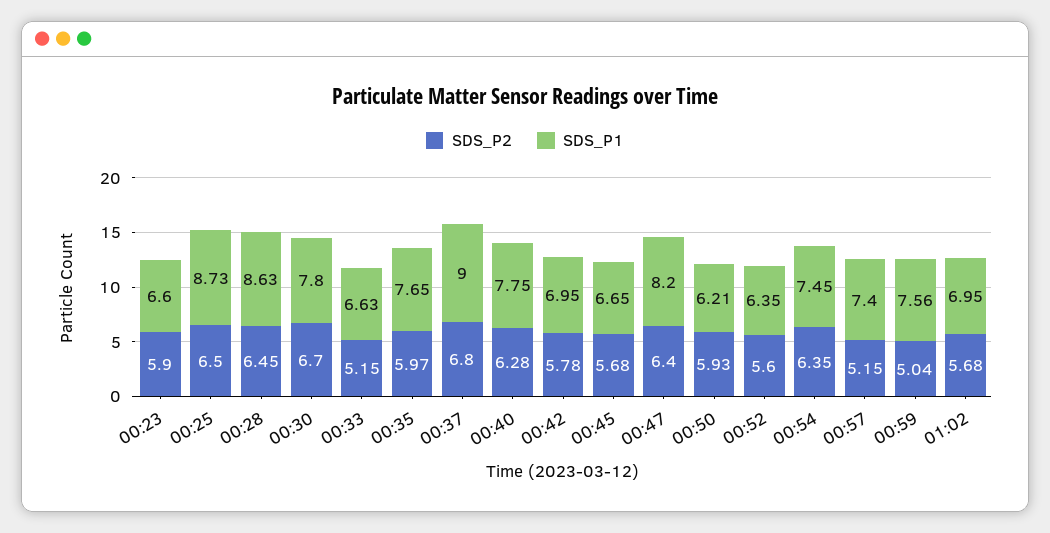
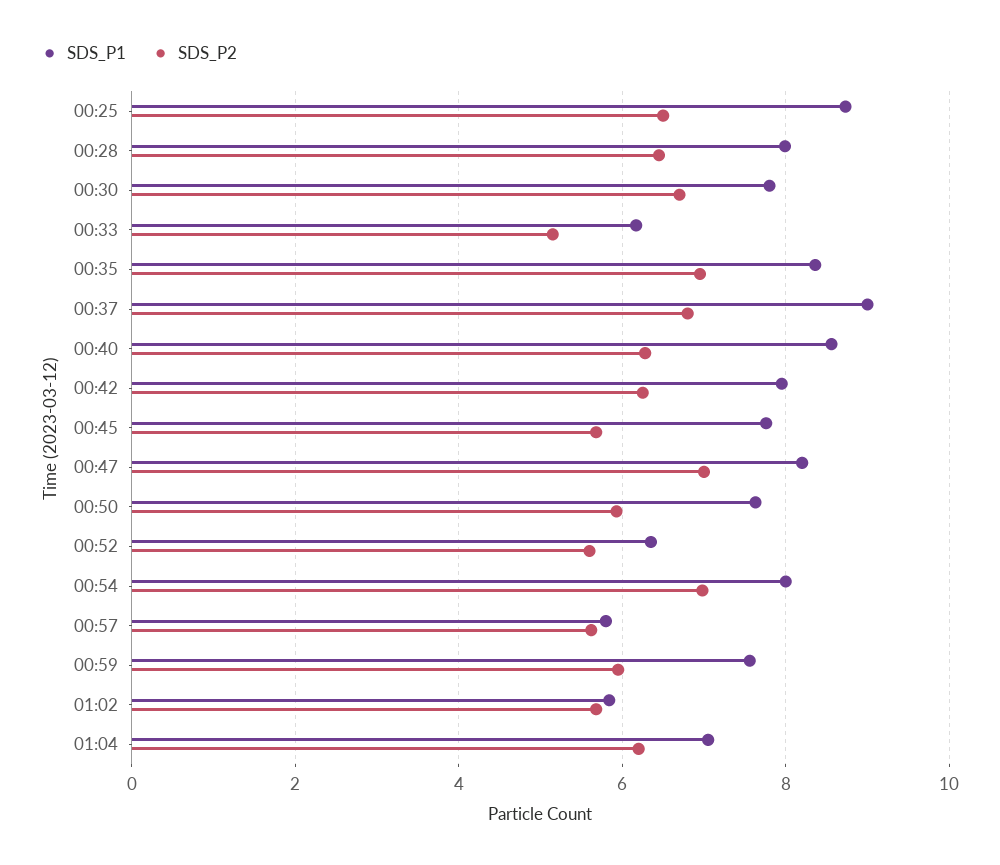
SDS_P2, 00:23: 5.9 -> none
SDS_P1, 00:23: 6.6 -> none
SDS_P1, 00:28: 8.63 -> 8
SDS_P1, 00:33: 6.63 -> 6.2
SDS_P2, 00:35: 5.97 -> 7
SDS_P1, 00:35: 7.65 -> 8.4
SDS_P1, 00:40: 7.75 -> 8.6
SDS_P2, 00:42: 5.78 -> 6.2
SDS_P1, 00:42: 6.95 -> 8
SDS_P1, 00:45: 6.65 -> 7.8
SDS_P2, 00:47: 6.4 -> 7
SDS_P1, 00:50: 6.21 -> 7.6
SDS_P2, 00:54: 6.35 -> 7
SDS_P1, 00:54: 7.45 -> 8
SDS_P2, 00:57: 5.15 -> 5.6
SDS_P1, 00:57: 7.4 -> 5.8
SDS_P2, 00:59: 5.04 -> 6
SDS_P1, 01:02: 6.95 -> 5.8
SDS_P1, 01:04: none -> 7
SDS_P2, 01:04: none -> 6.2

